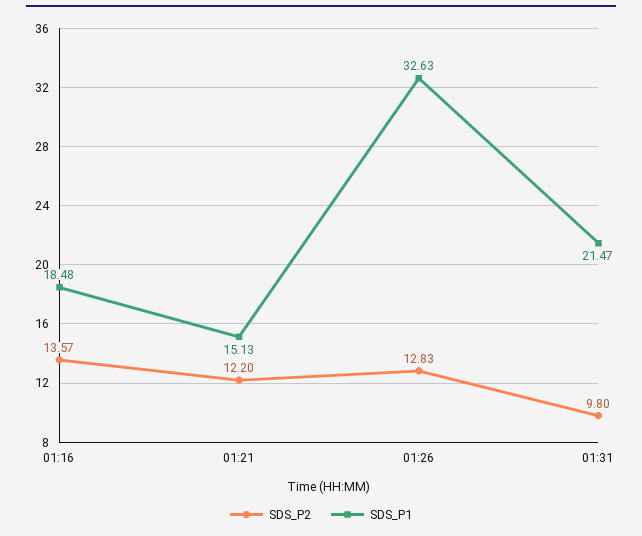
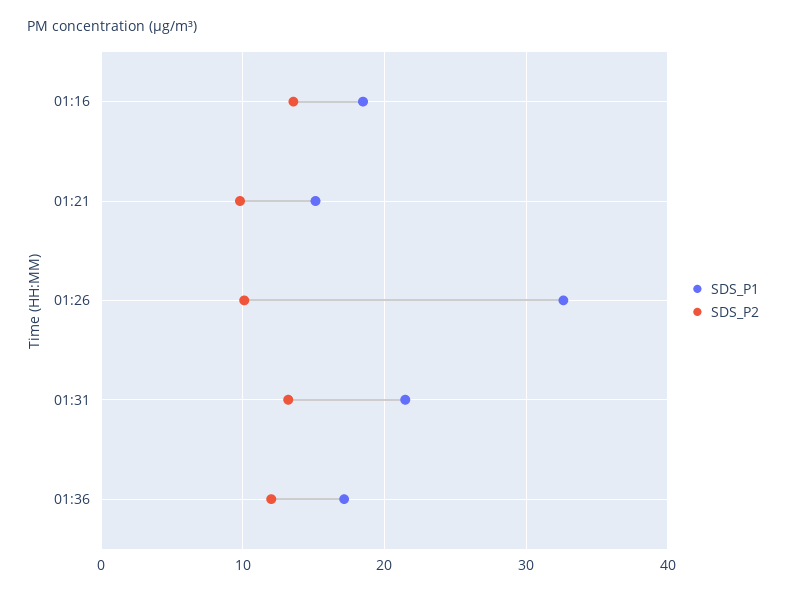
SDS_P2, 01:21: 12.2 -> 10
SDS_P2, 01:26: 12.83 -> 10
SDS_P2, 01:31: 9.8 -> 13
SDS_P1, 01:36: none -> 17
SDS_P2, 01:36: none -> 12

